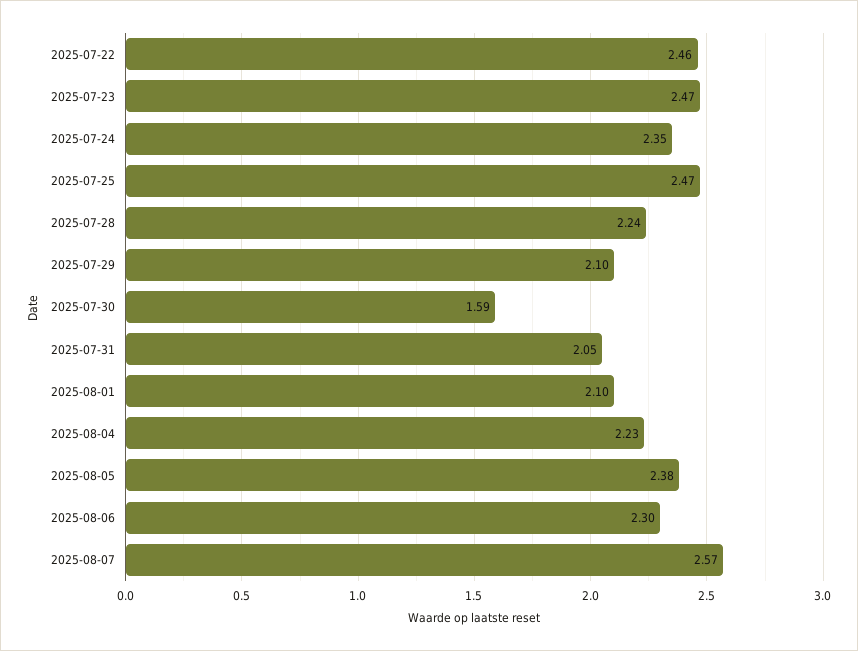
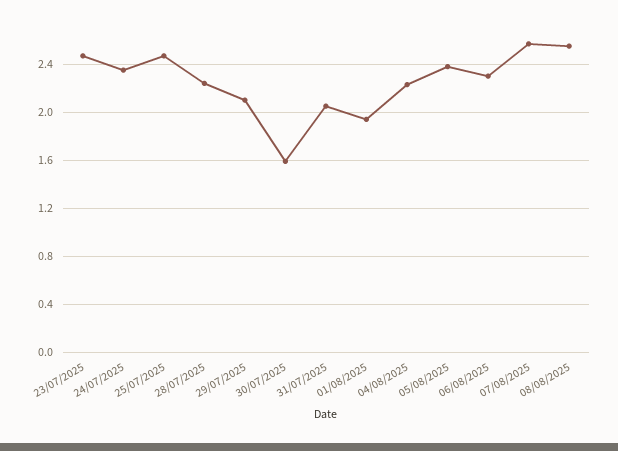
2025-07-22: 2.46 -> none
2025-08-01: 2.1 -> 1.95
08/08/2025: none -> 2.55

